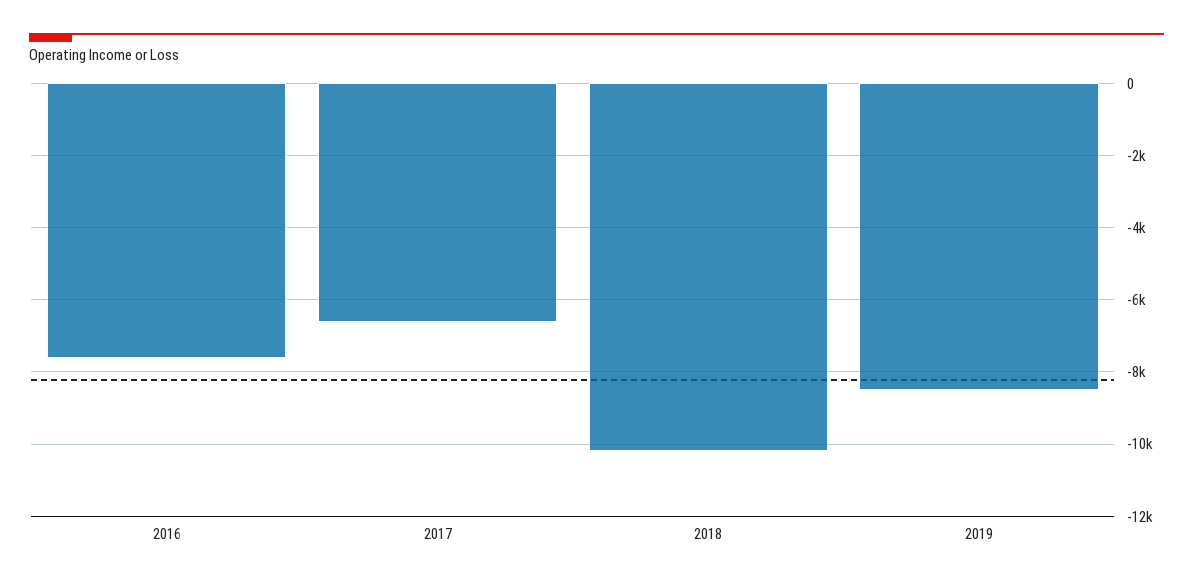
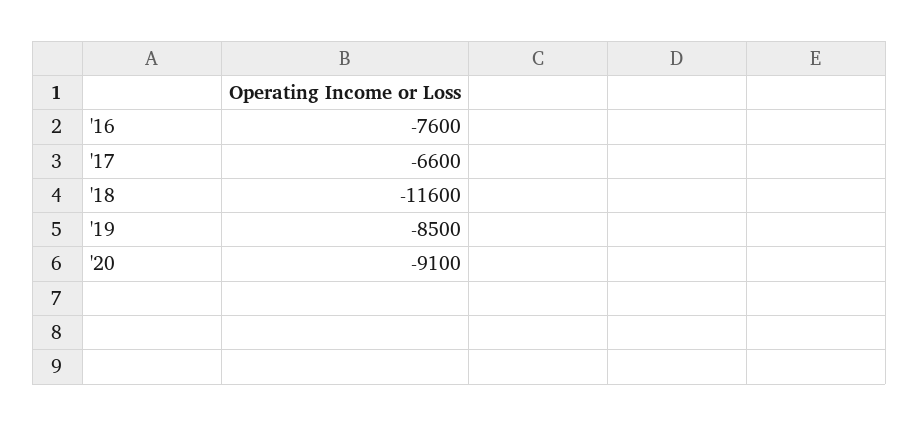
2018: -10200 -> -11600
'20: none -> -9100

